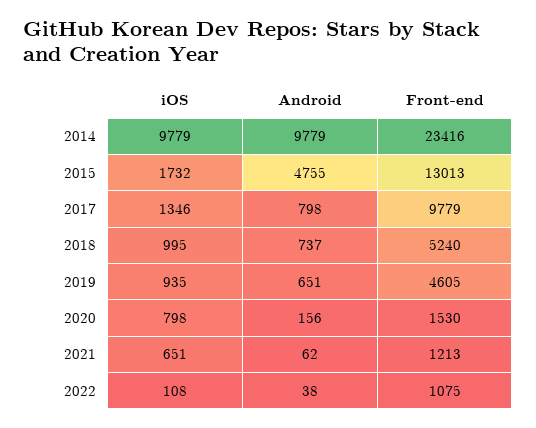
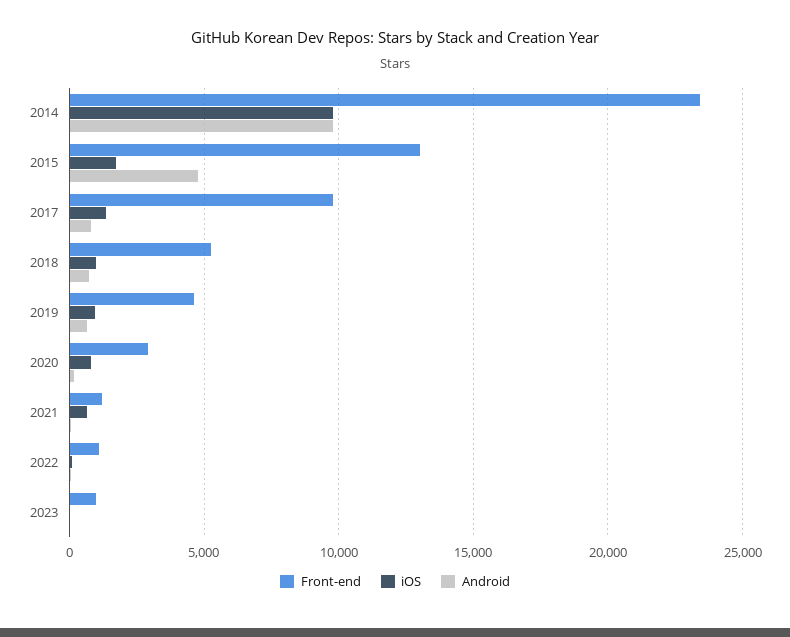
Front-end, 2020: 1530 -> 3000
Front-end, 2023: none -> 1000
iOS, 2023: none -> 0
Android, 2023: none -> 0

